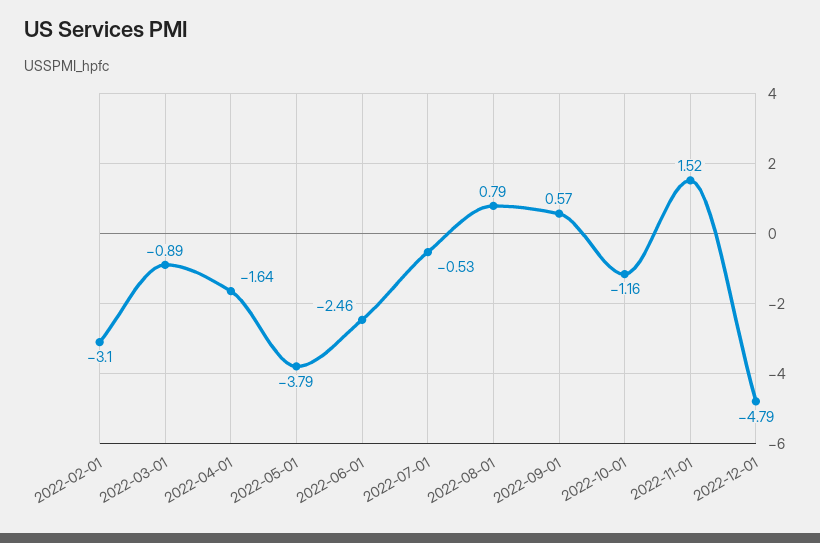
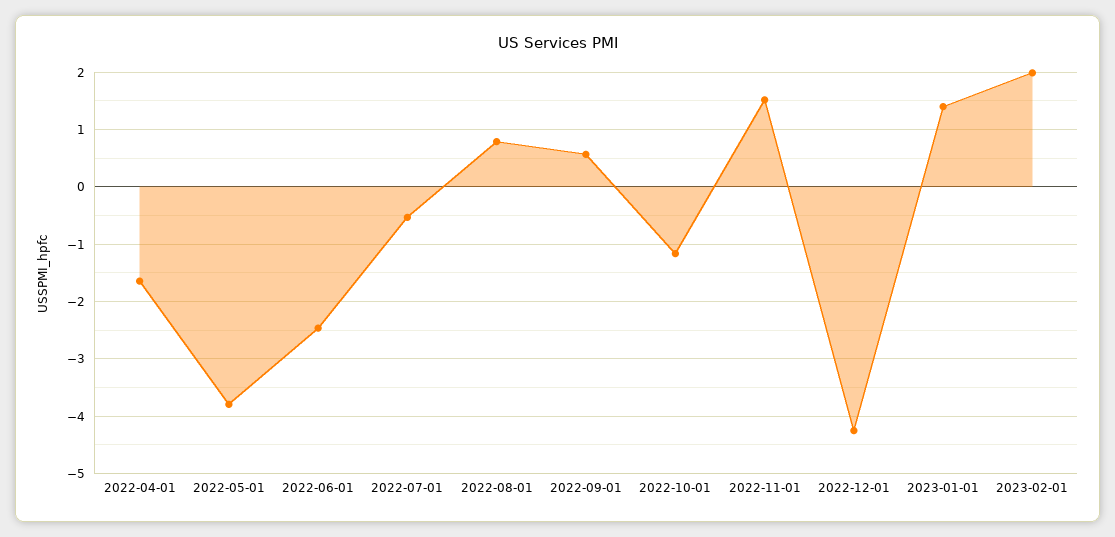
2022-02-01: -3.1 -> none
2022-03-01: -0.89 -> none
2022-12-01: -4.79 -> -4.2
2023-01-01: none -> 1.4
2023-02-01: none -> 2

